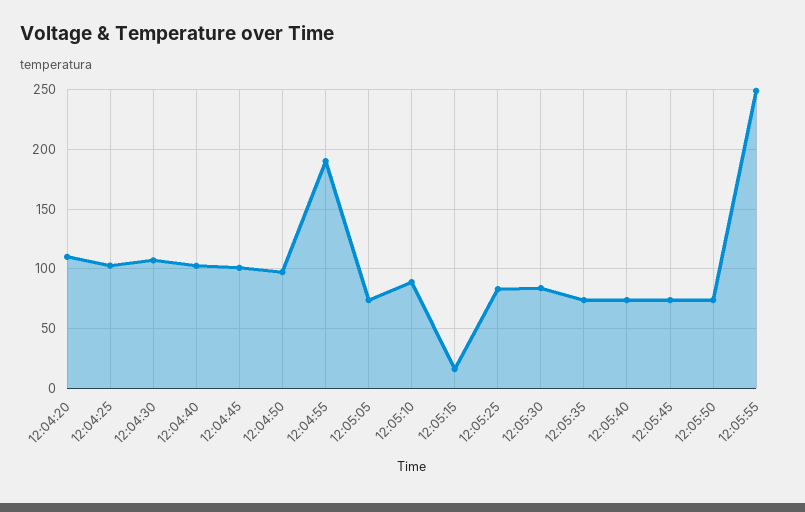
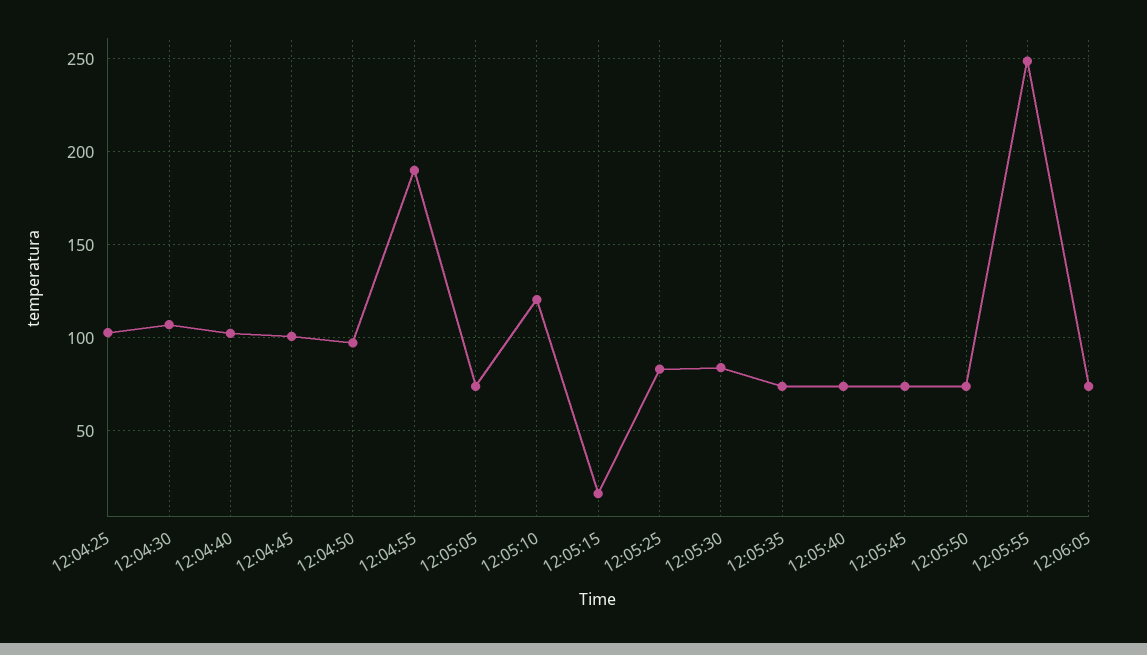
12:04:20: 110 -> none
12:05:10: 90 -> 120
12:06:05: none -> 75

